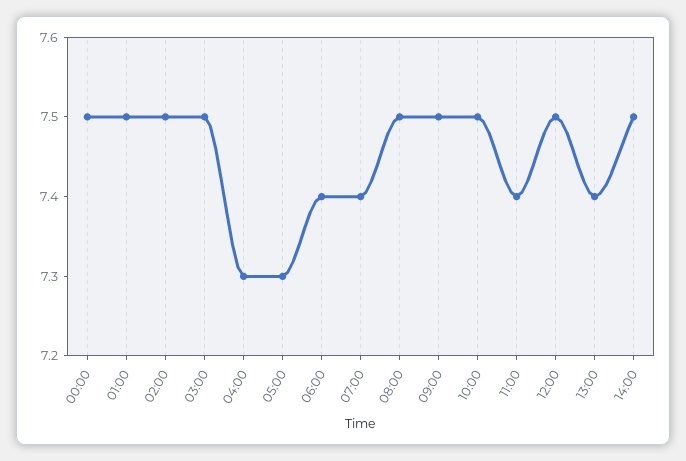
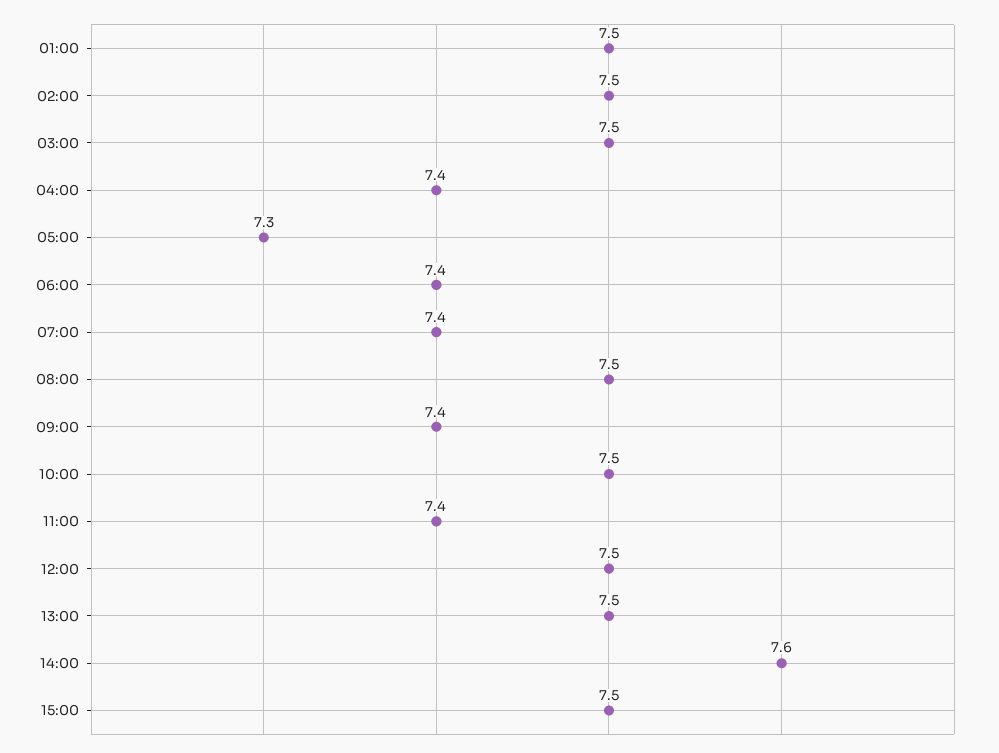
00:00: 7.5 -> none
04:00: 7.3 -> 7.4
09:00: 7.5 -> 7.4
13:00: 7.4 -> 7.5
14:00: 7.5 -> 7.6
15:00: none -> 7.5

